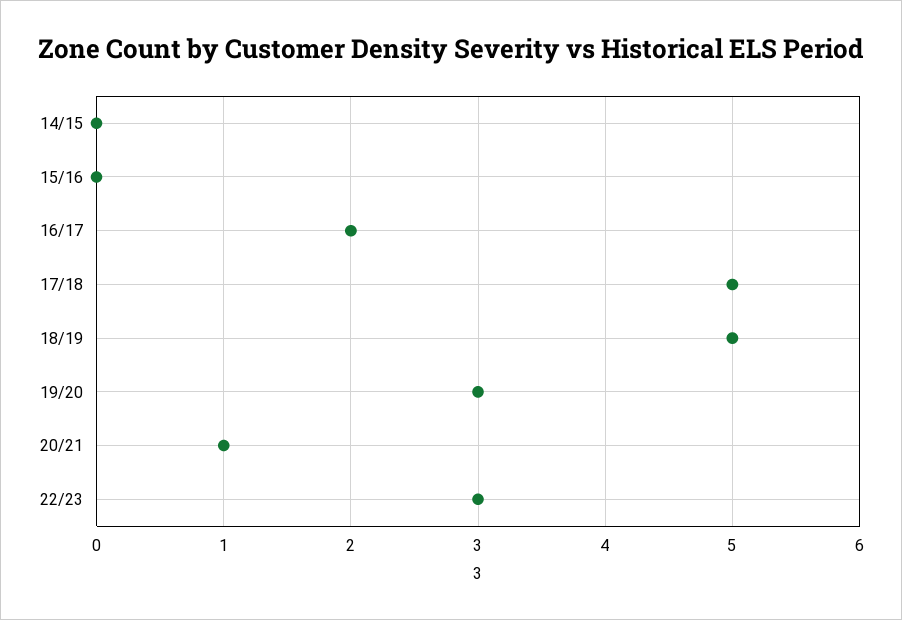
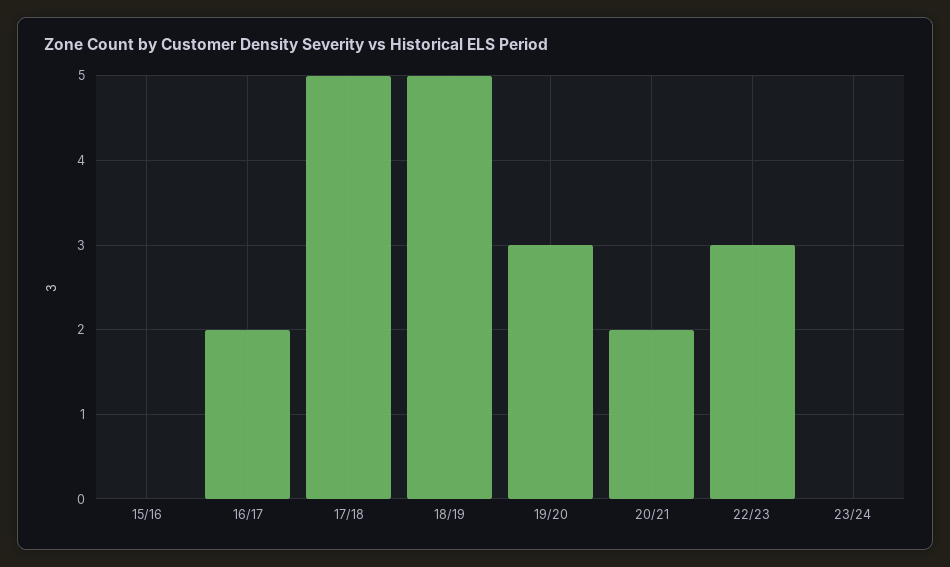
14/15: 0 -> none
20/21: 1 -> 2
23/24: none -> 0

